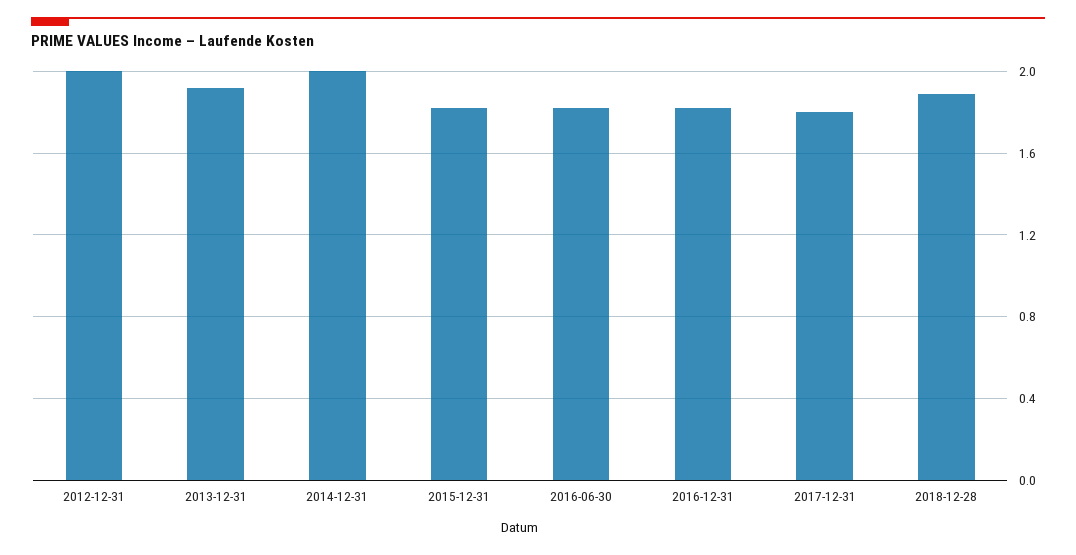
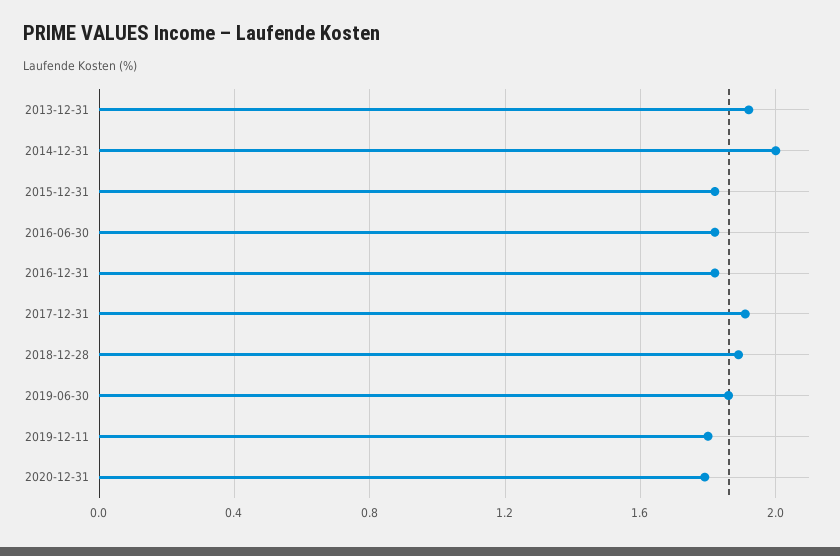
2012-12-31: 2 -> none
2017-12-31: 1.8 -> 1.9
2019-06-30: none -> 1.85
2019-12-11: none -> 1.8
2020-12-31: none -> 1.8

